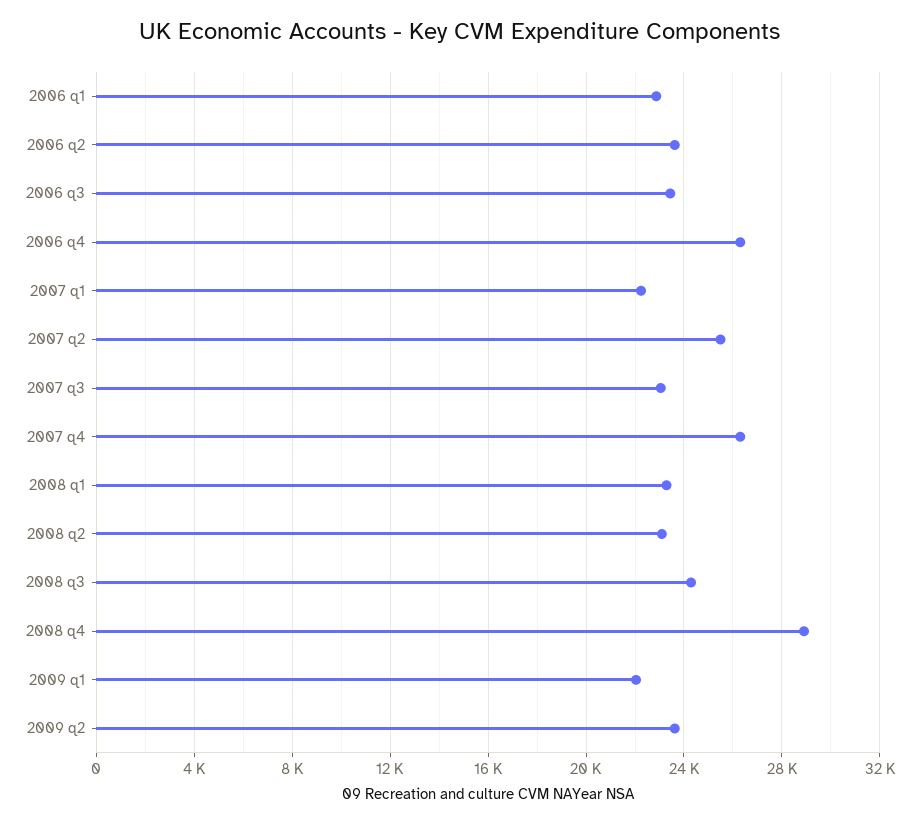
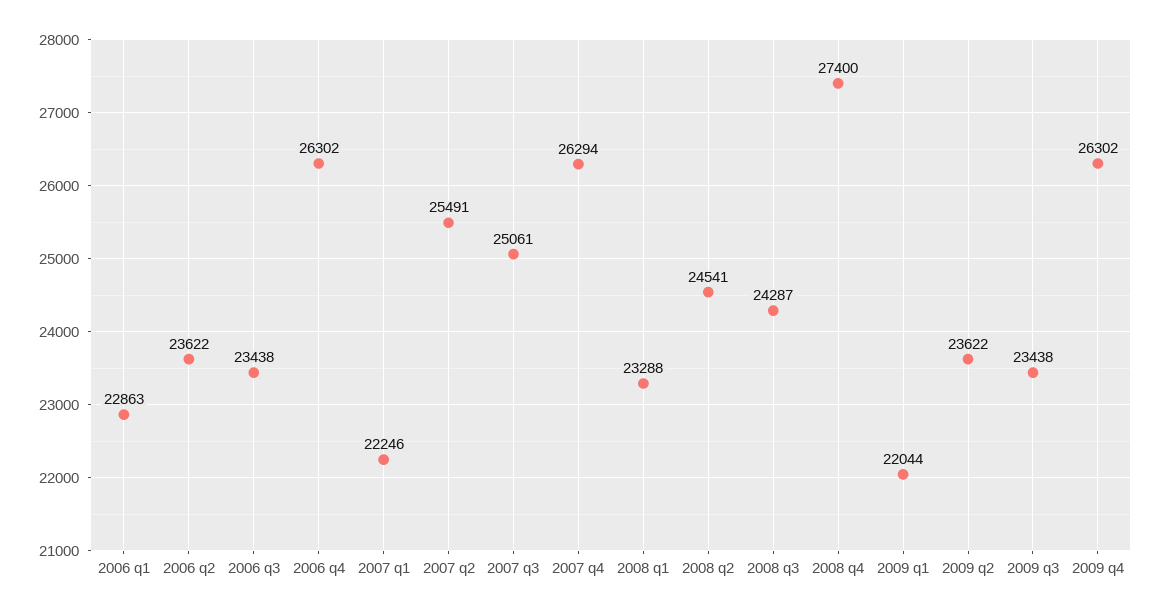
2007 q3: 23000 -> 25061
2008 q2: 23000 -> 24541
2008 q4: 29000 -> 27400
2009 q3: none -> 23438
2009 q4: none -> 26302

